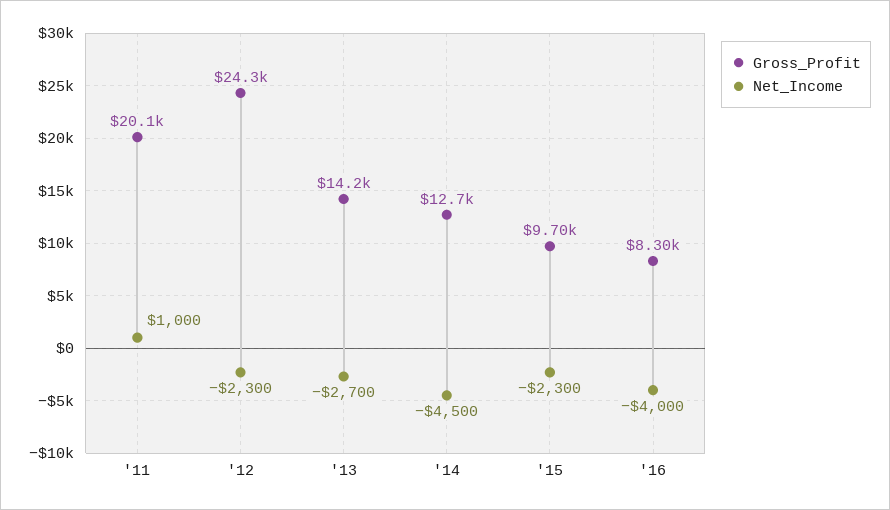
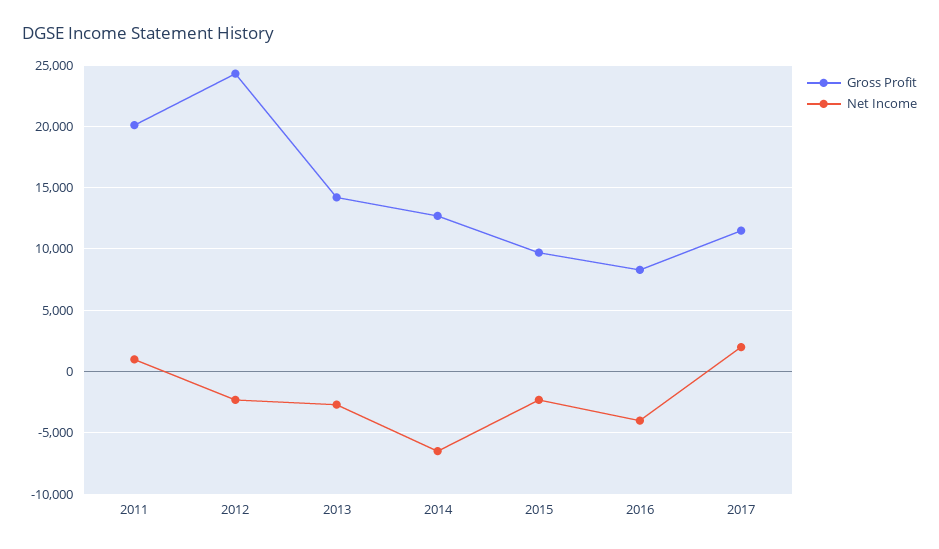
Net_Income, '14: -4500 -> -6500
Gross_Profit, 2017: none -> 11500
Net_Income, 2017: none -> 2000

